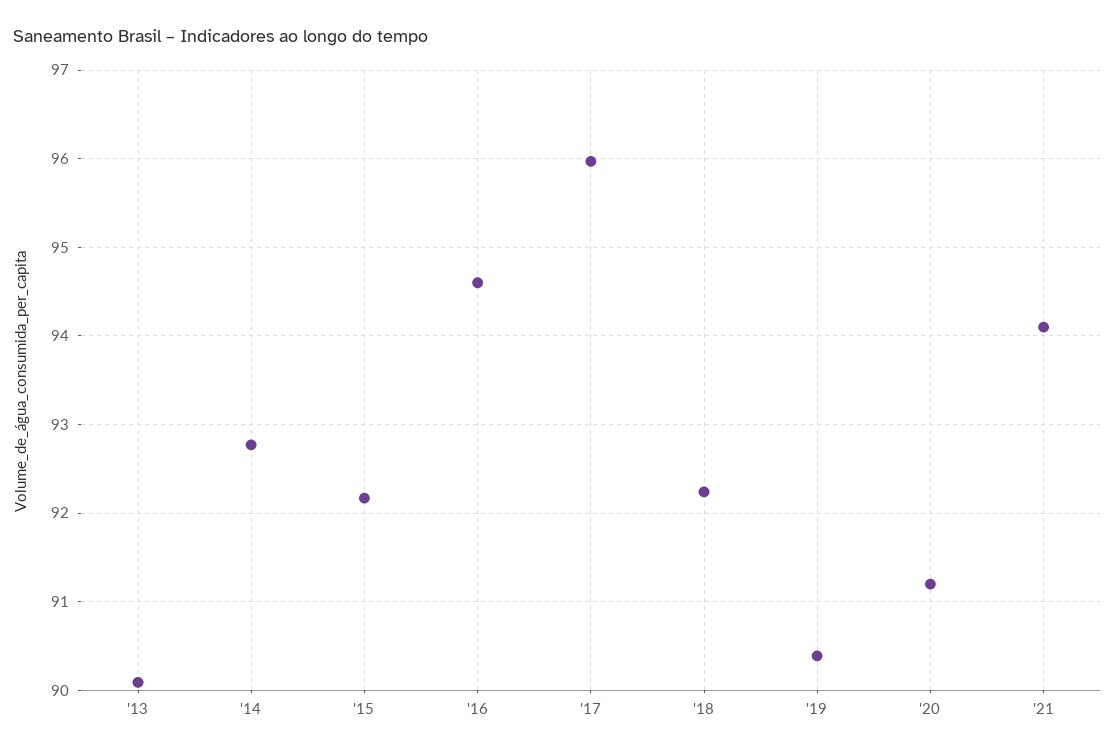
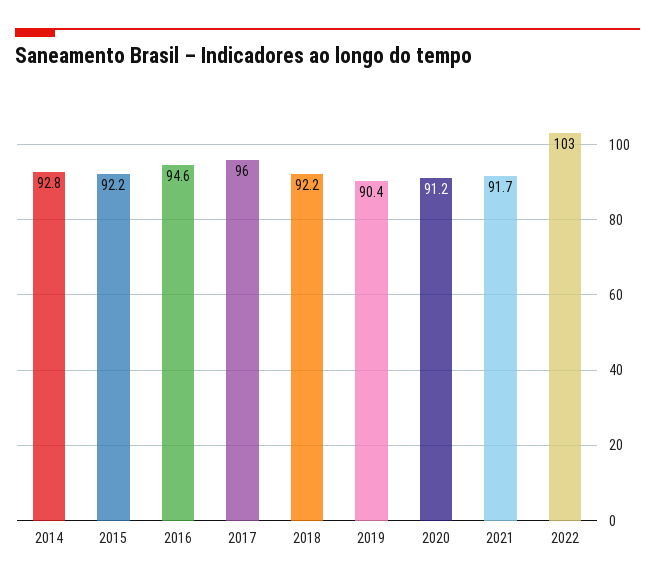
'13: 90.1 -> none
'21: 94.1 -> 91.7
2022: none -> 103

